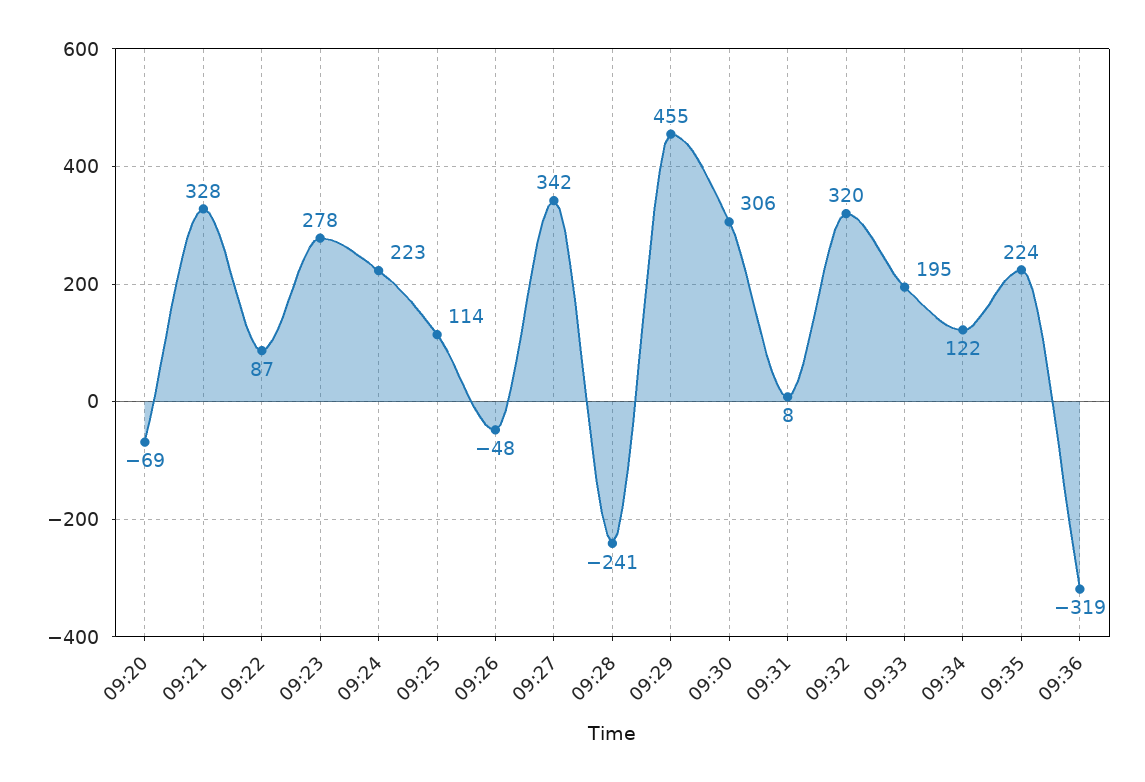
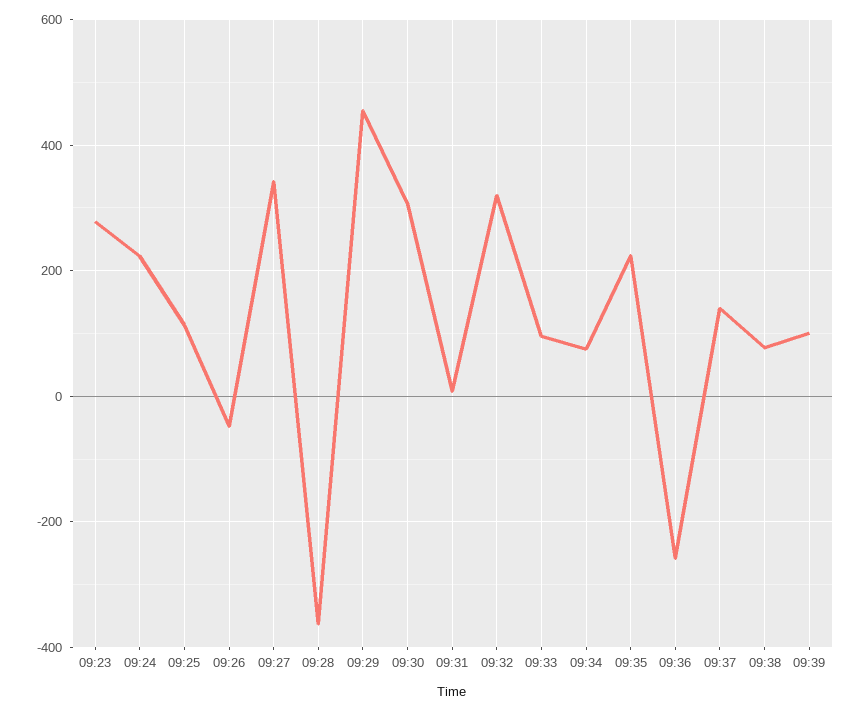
09:20: -69 -> none
09:21: 328 -> none
09:22: 87 -> none
09:28: -241 -> -360
09:33: 195 -> 100
09:34: 122 -> 80
09:36: -319 -> -260
09:37: none -> 140
09:38: none -> 80
09:39: none -> 100

